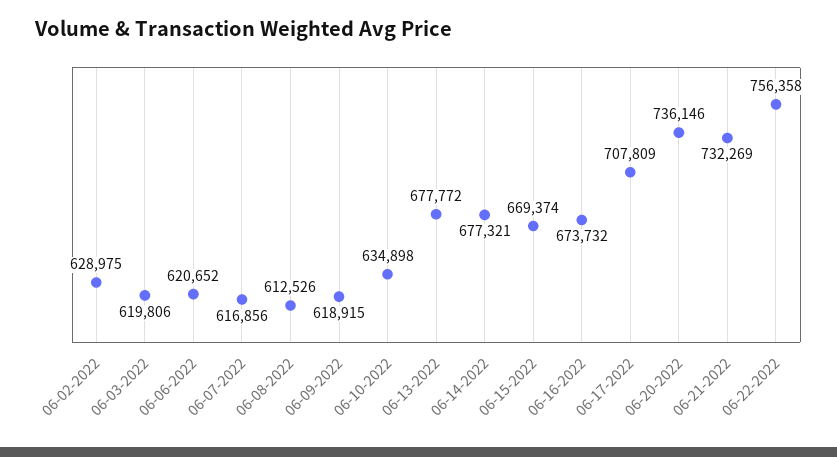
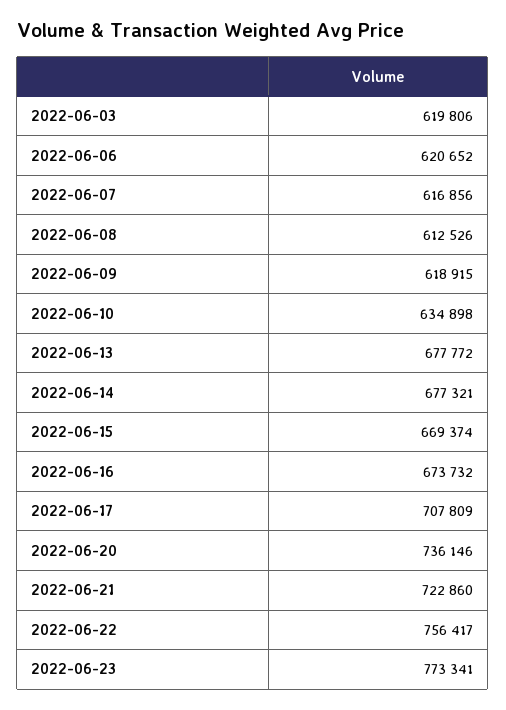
06-02-2022: 628975 -> none
06-21-2022: 732269 -> 722860
06-22-2022: 756358 -> 756417
2022-06-23: none -> 773341

